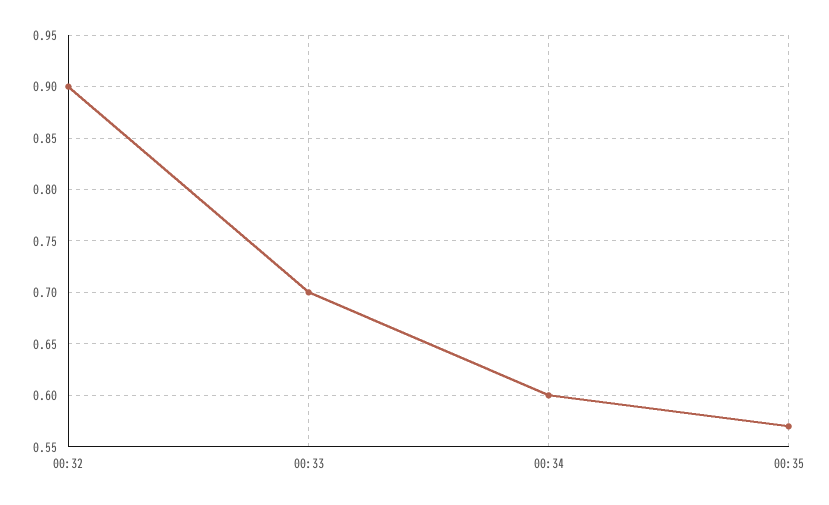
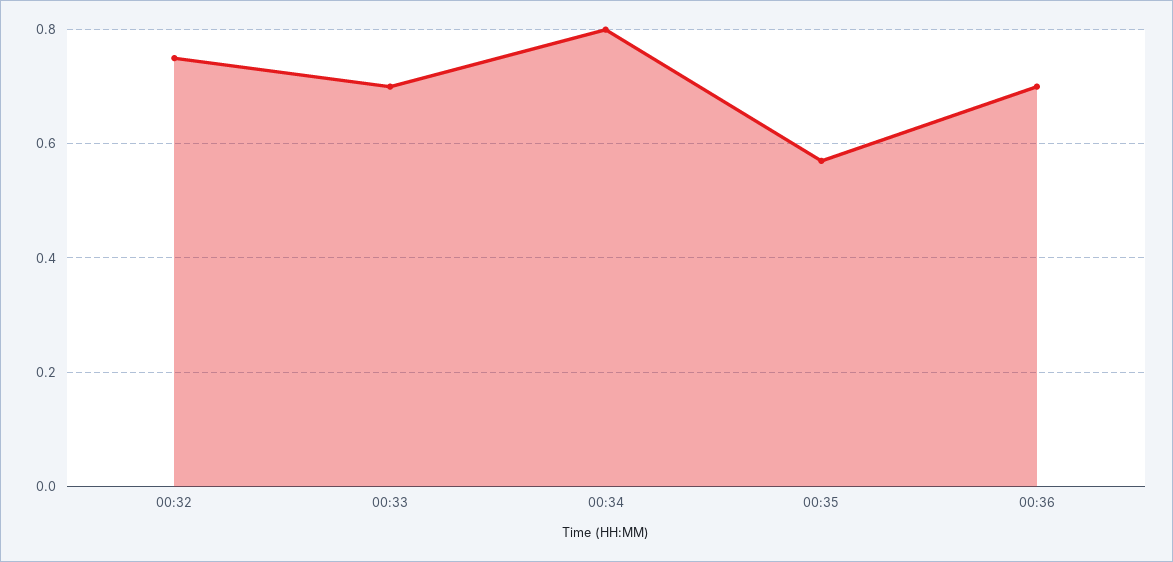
00:32: 0.9 -> 0.75
00:34: 0.6 -> 0.8
00:36: none -> 0.7

